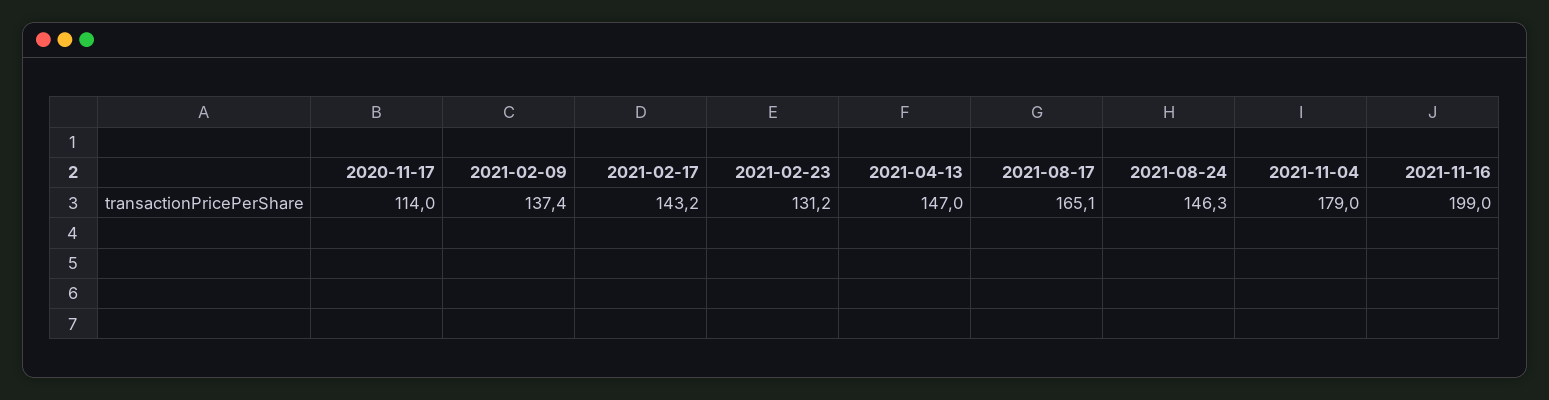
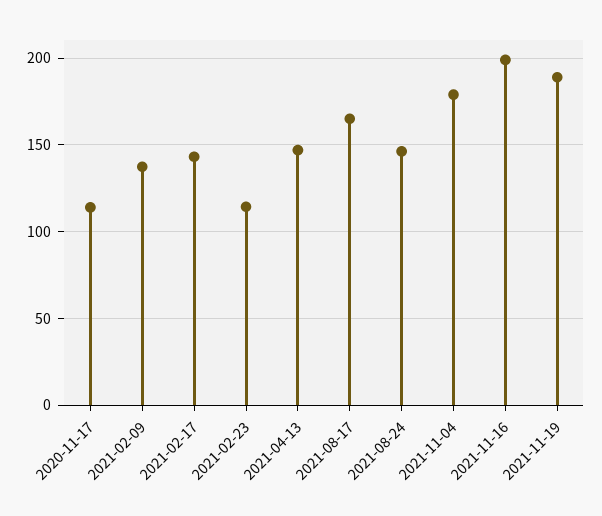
2021-02-23: 131.2 -> 115
2021-11-19: none -> 190

